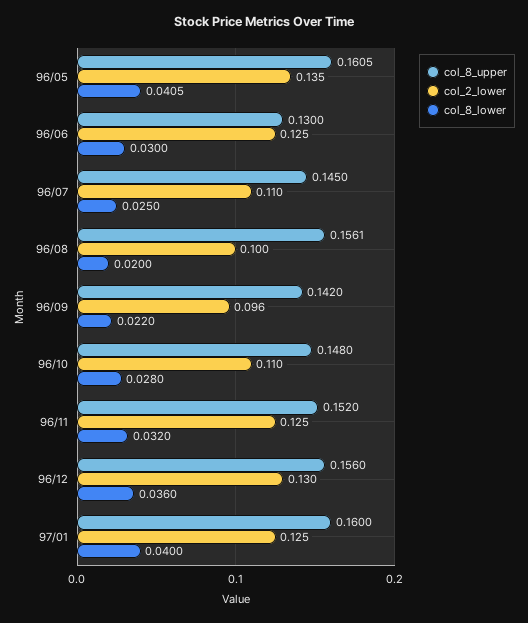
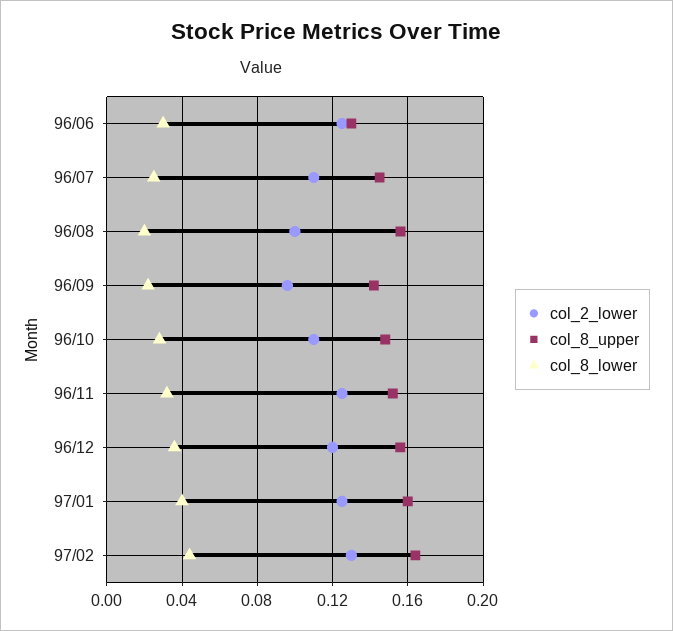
col_8_upper, 96/05: 0.1605 -> none
col_2_lower, 96/05: 0.135 -> none
col_8_lower, 96/05: 0.0405 -> none
col_2_lower, 96/12: 0.13 -> 0.12
col_2_lower, 97/02: none -> 0.13
col_8_upper, 97/02: none -> 0.165
col_8_lower, 97/02: none -> 0.045

